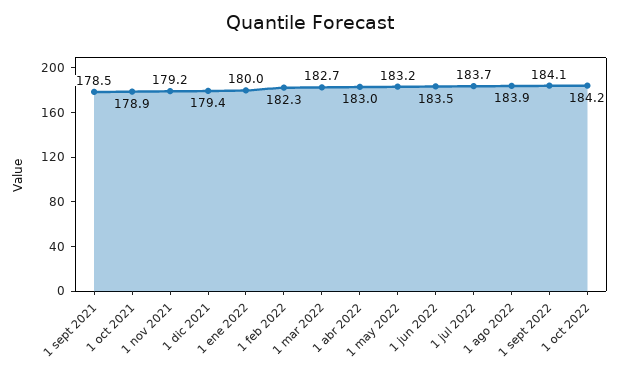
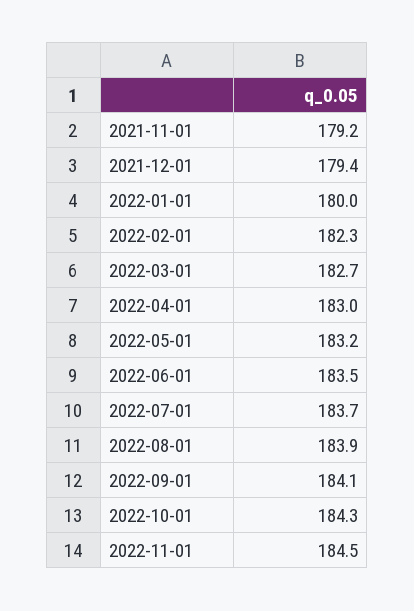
1 sept 2021: 178.5 -> none
1 oct 2021: 178.9 -> none
1 oct 2022: 184.2 -> 184.3
2022-11-01: none -> 184.5

